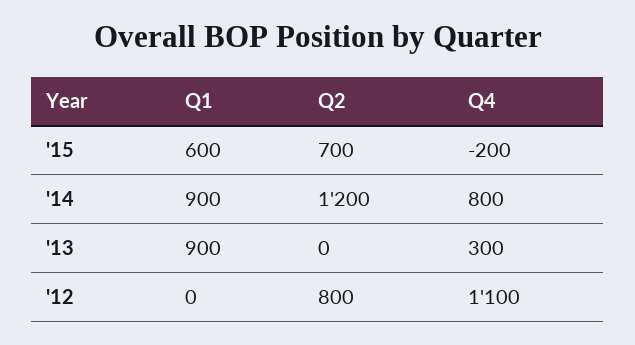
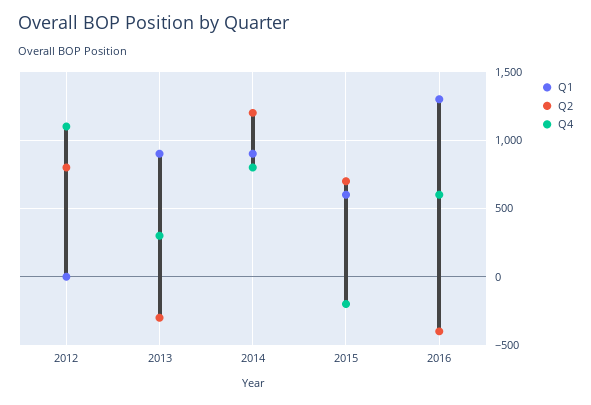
Q2, '13: 0 -> -300
Q1, 2016: none -> 1300
Q2, 2016: none -> -400
Q4, 2016: none -> 600

